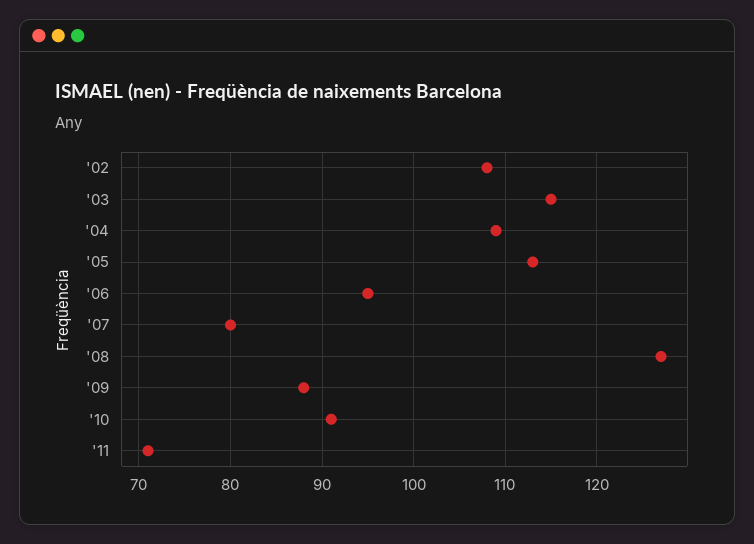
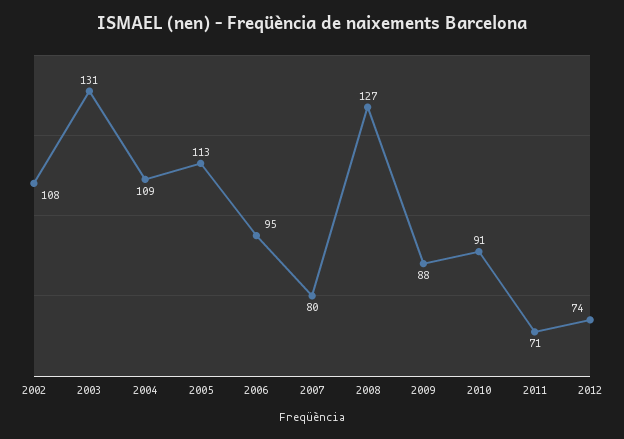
'03: 115 -> 131
2012: none -> 74

